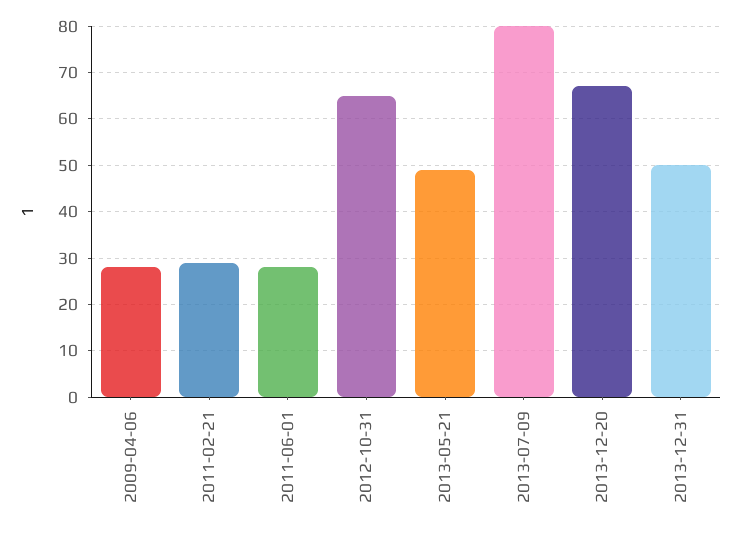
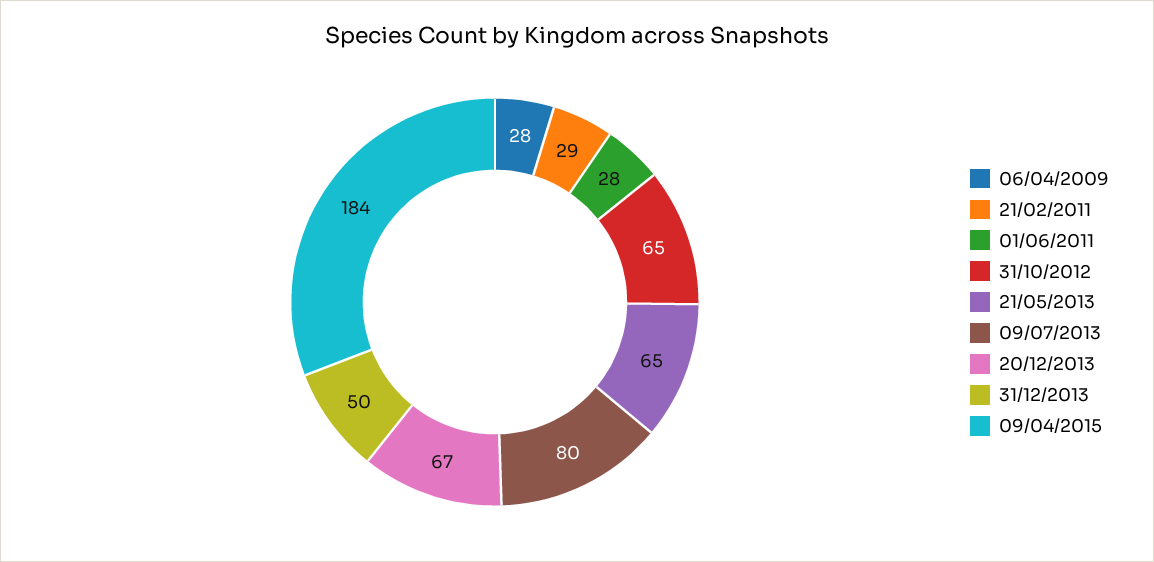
2013-05-21: 50 -> 65
09/04/2015: none -> 184

